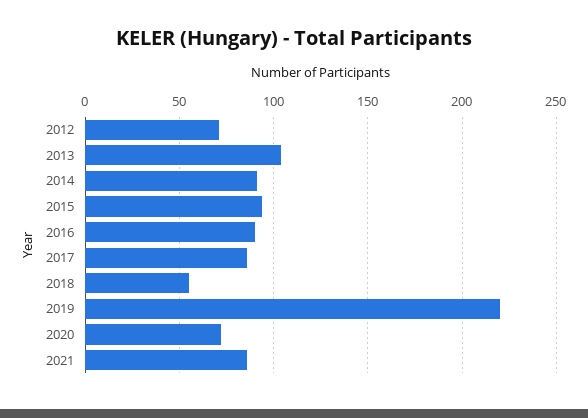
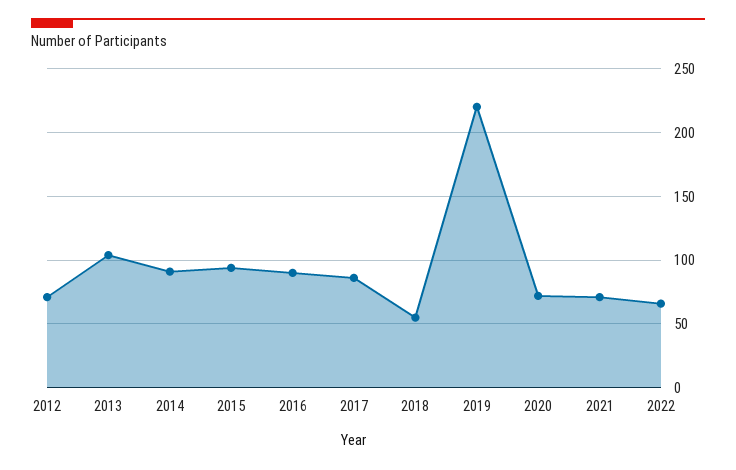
2021: 85 -> 70
2022: none -> 65

